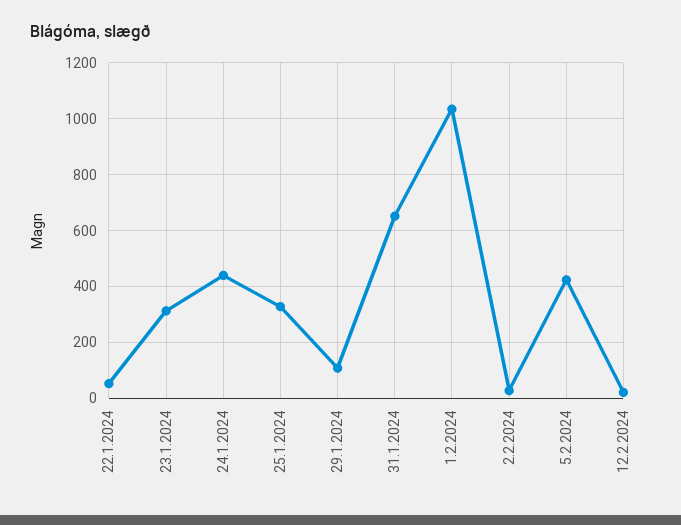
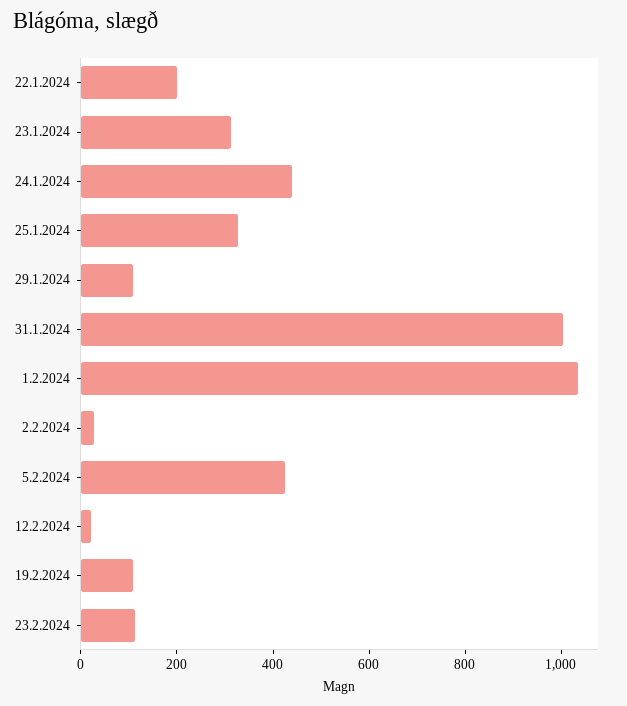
22.1.2024: 50 -> 200
31.1.2024: 650 -> 1000
19.2.2024: none -> 100
23.2.2024: none -> 100

